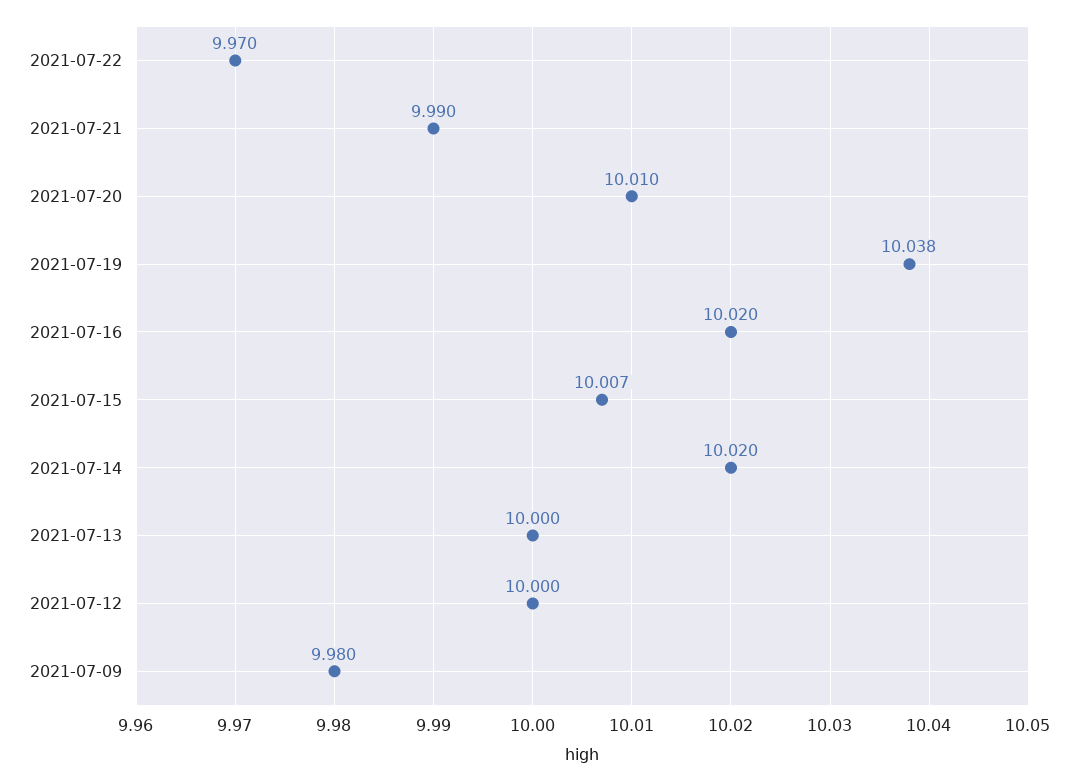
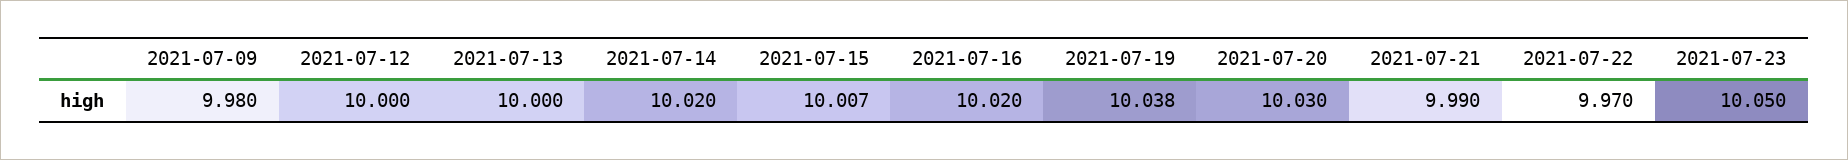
2021-07-20: 10.01 -> 10.03
2021-07-23: none -> 10.05

